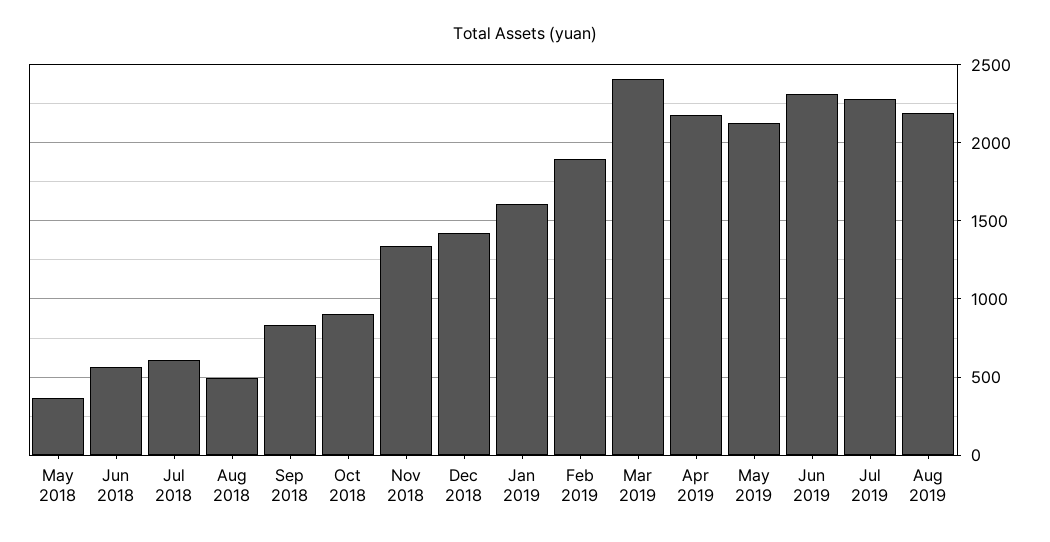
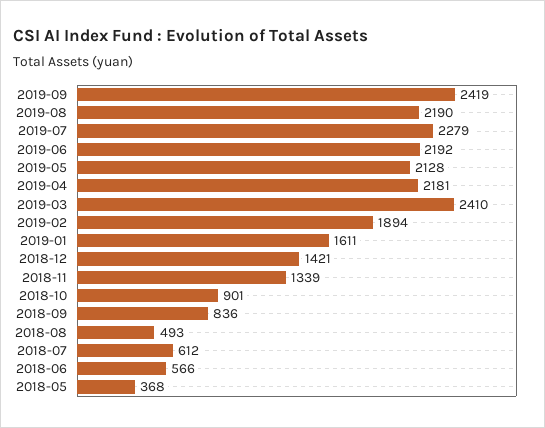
Jun 2019: 2300 -> 2192
2019-09: none -> 2419

